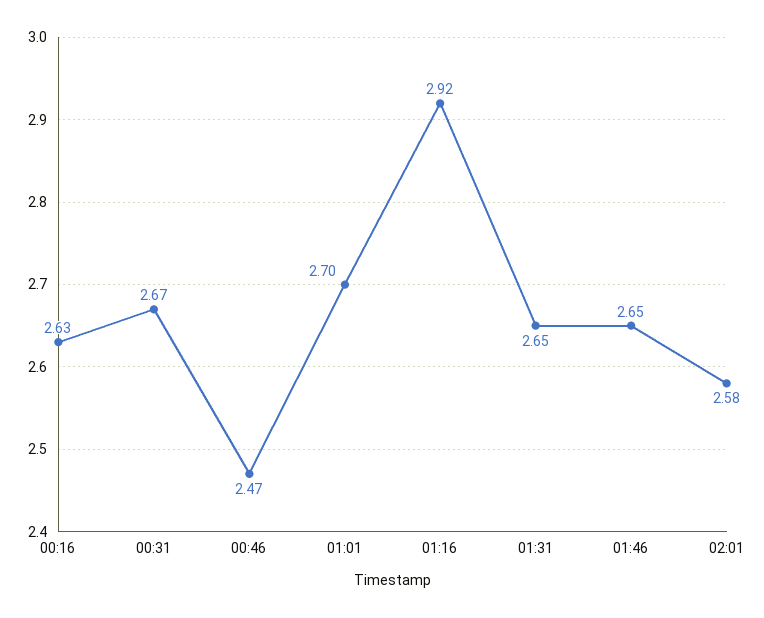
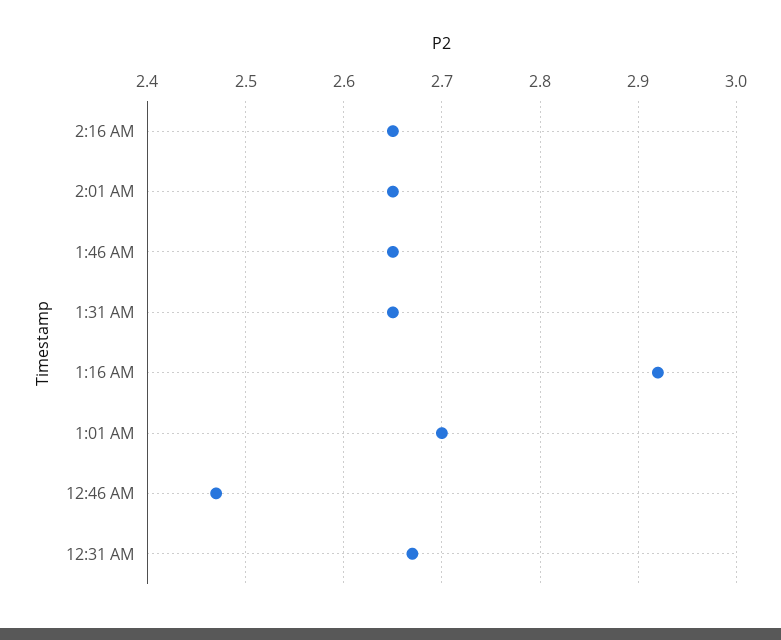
00:16: 2.63 -> none
02:01: 2.58 -> 2.65
2:16 AM: none -> 2.65

